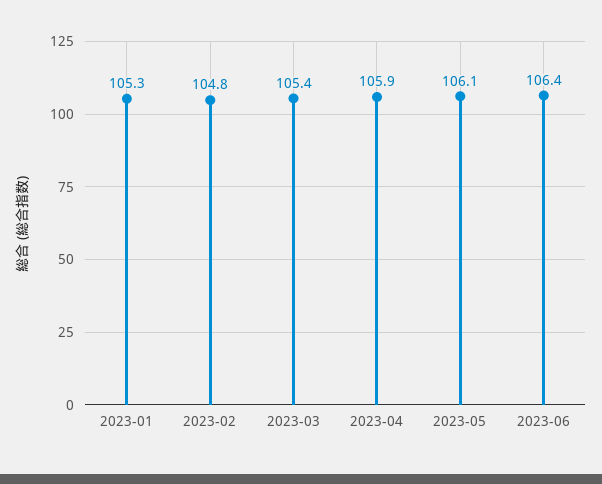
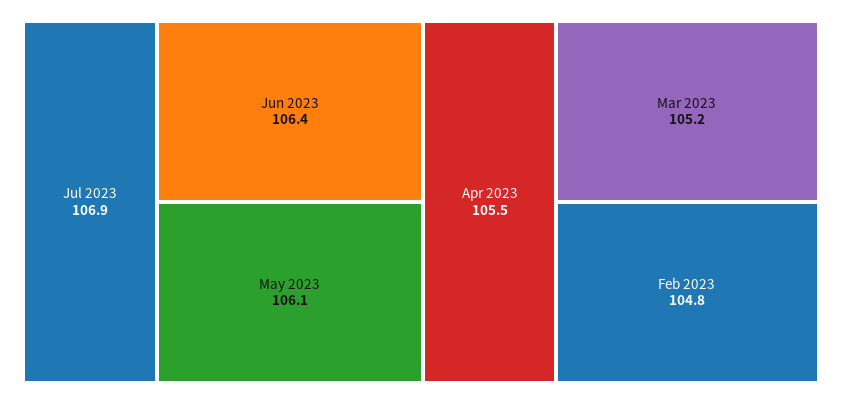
2023-01: 105.3 -> none
2023-03: 105.4 -> 105.2
2023-04: 105.9 -> 105.5
Jul 2023: none -> 106.9

